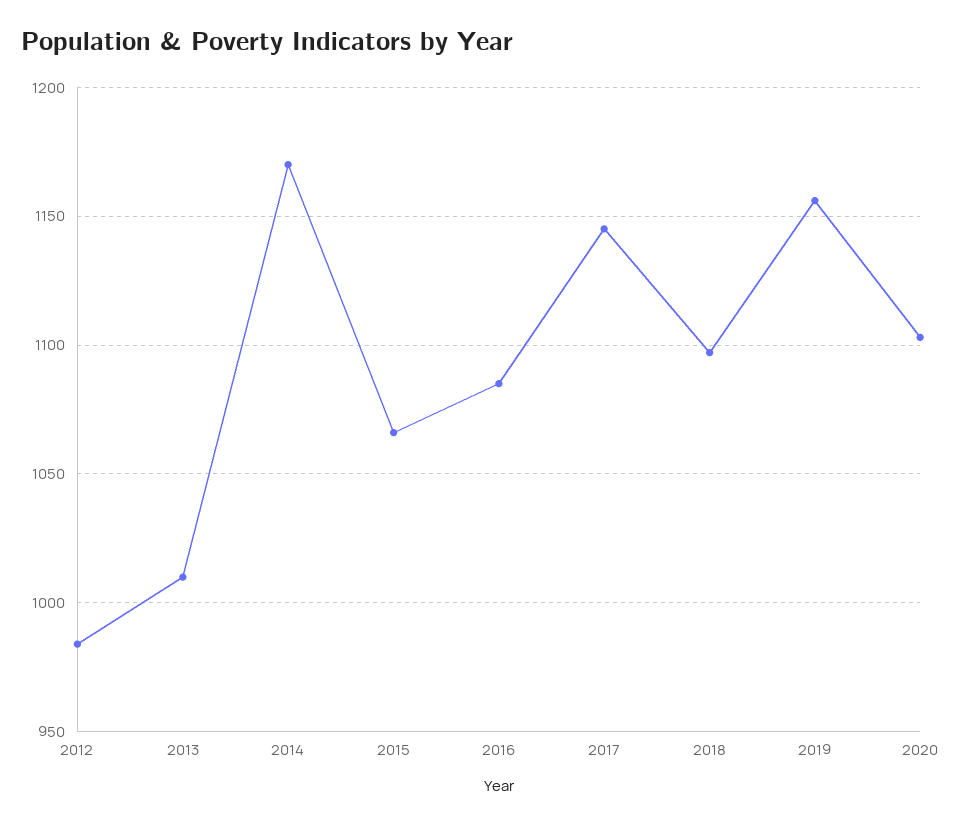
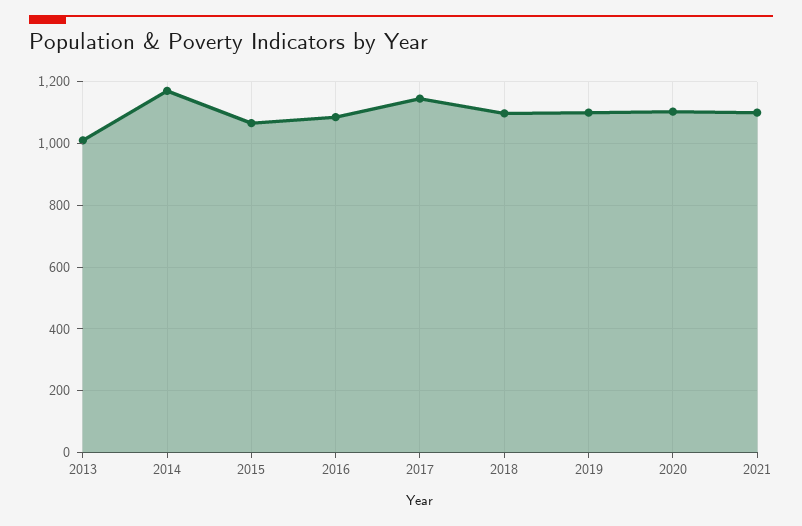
2012: 985 -> none
2019: 1155 -> 1100
2021: none -> 1100

